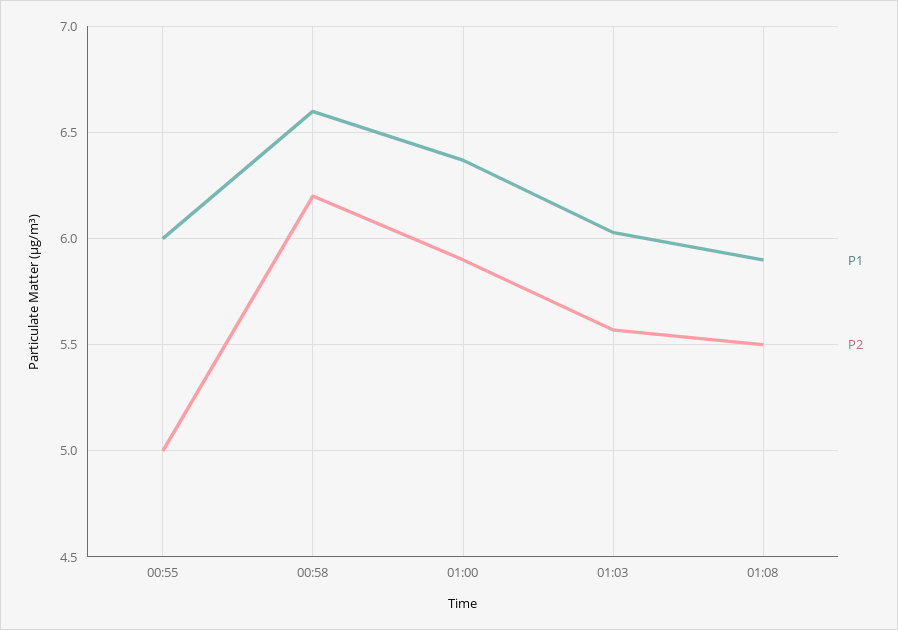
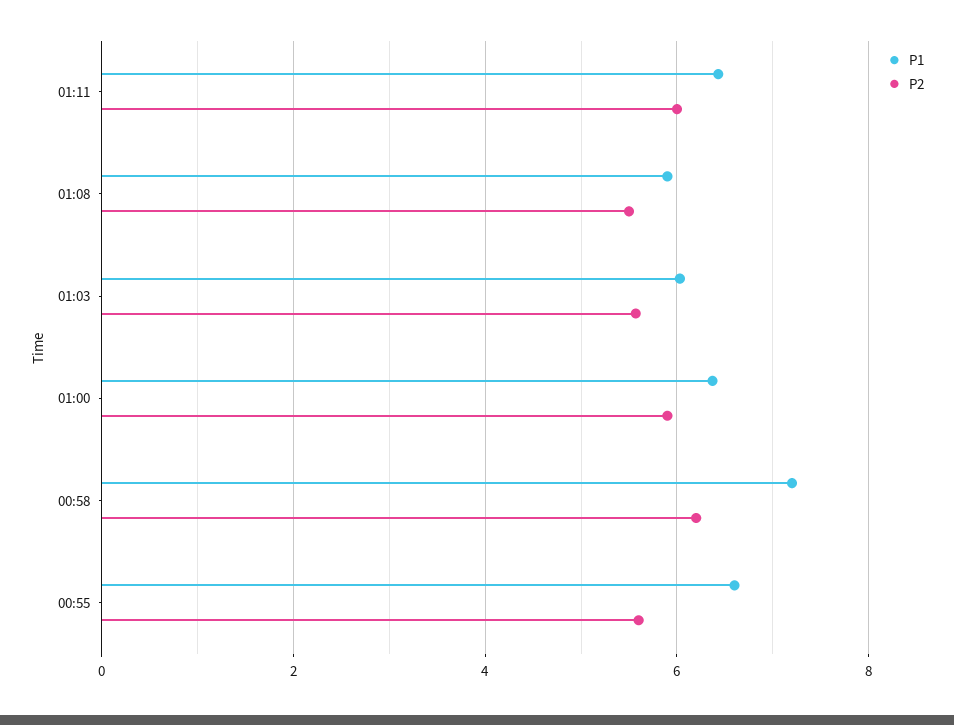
P1, 00:55: 6 -> 6.6
P2, 00:55: 5 -> 5.6
P1, 00:58: 6.6 -> 7.2
P1, 01:11: none -> 6.4
P2, 01:11: none -> 6

